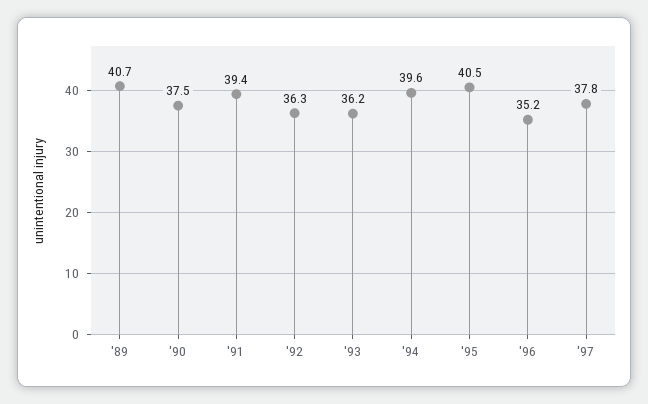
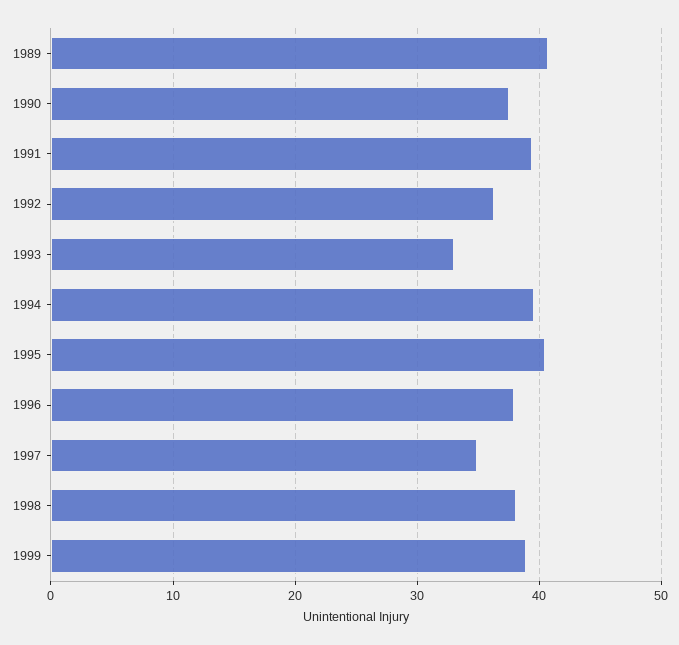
'93: 36.2 -> 33
'96: 35.2 -> 38
'97: 37.8 -> 35
1998: none -> 38
1999: none -> 39

